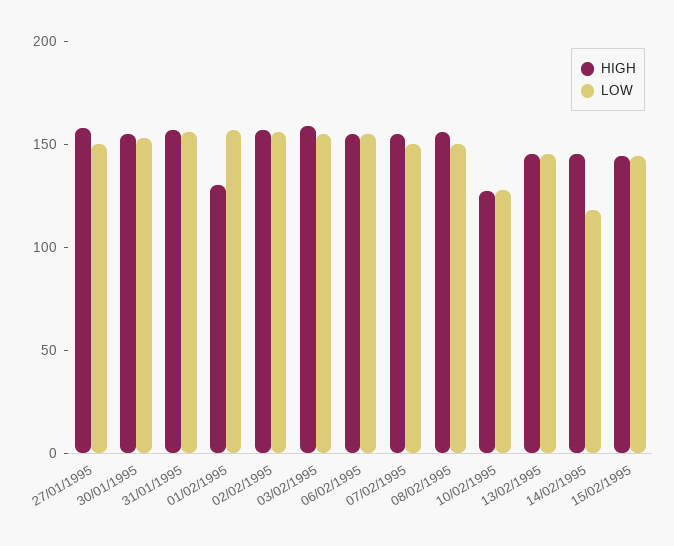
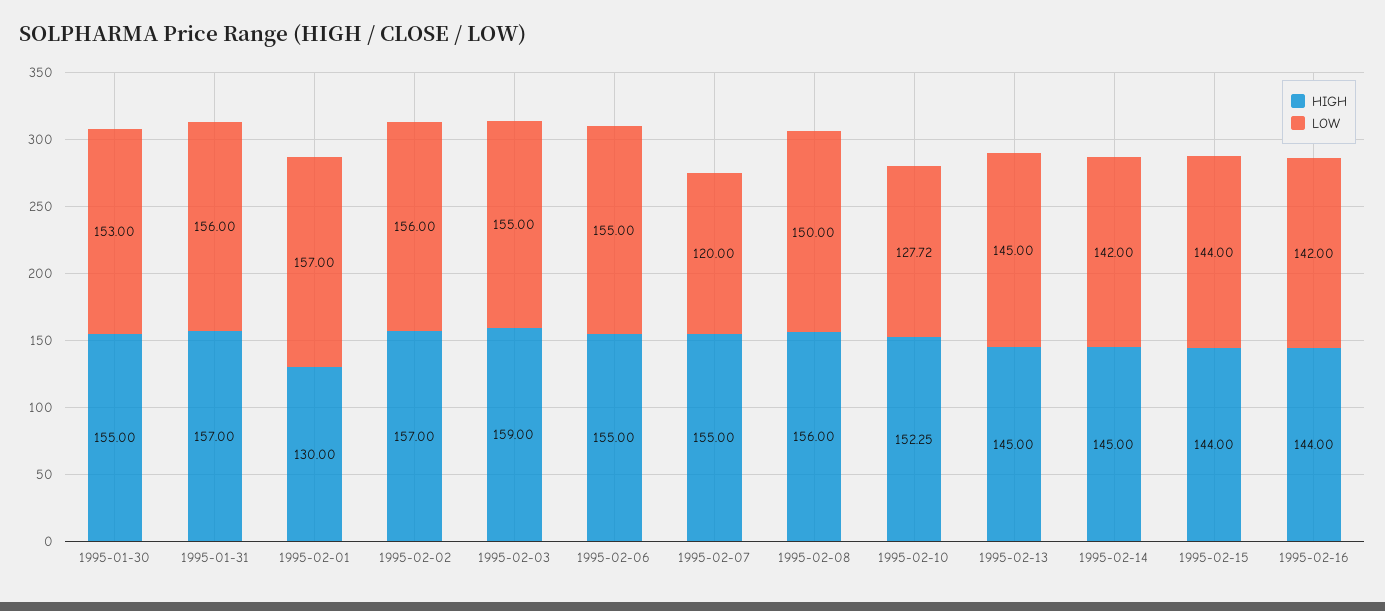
HIGH, 27/01/1995: 160 -> none
LOW, 27/01/1995: 150 -> none
LOW, 07/02/1995: 150 -> 120
HIGH, 10/02/1995: 130 -> 152.25
LOW, 14/02/1995: 120 -> 142
HIGH, 1995-02-16: none -> 144
LOW, 1995-02-16: none -> 142

